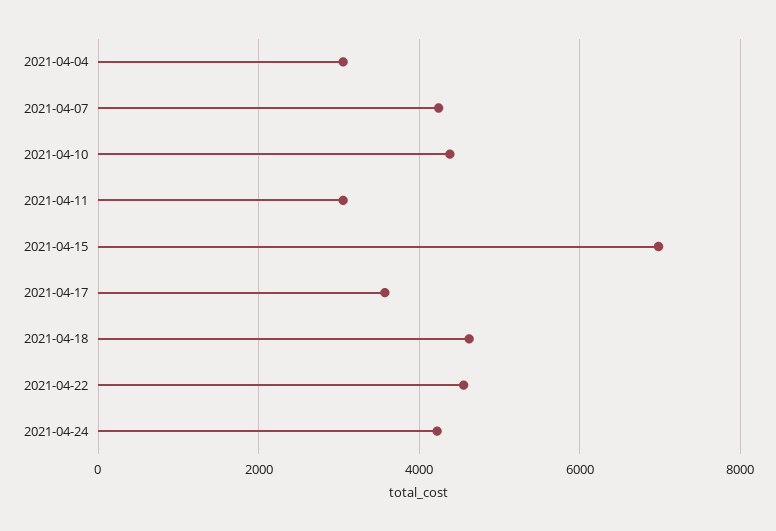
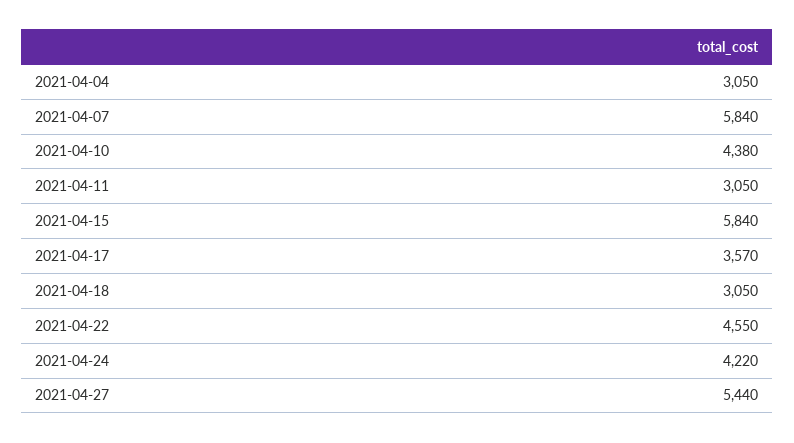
2021-04-07: 4200 -> 5840
2021-04-15: 7000 -> 5840
2021-04-18: 4600 -> 3050
2021-04-27: none -> 5440

